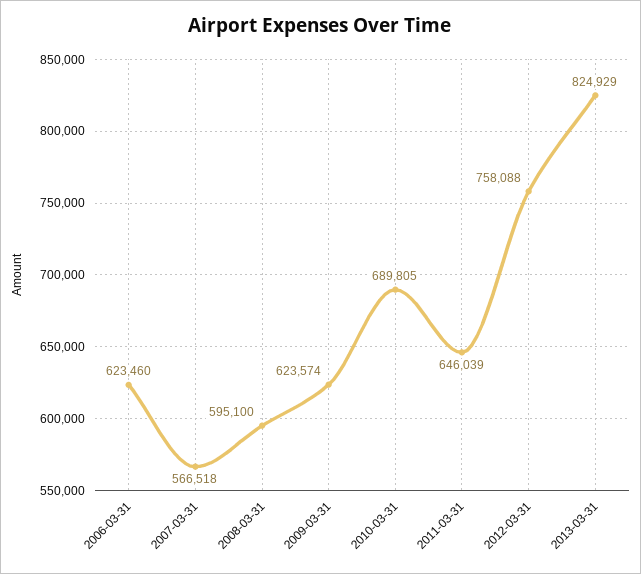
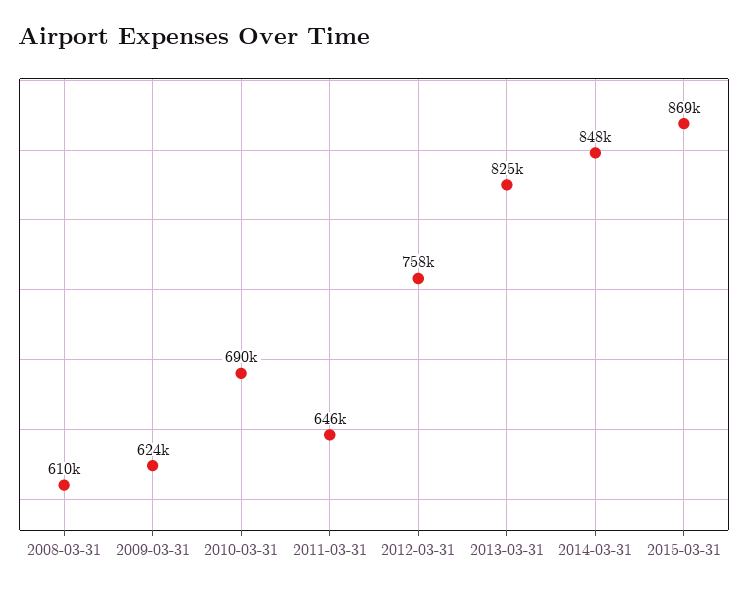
2006-03-31: 623460 -> none
2007-03-31: 566518 -> none
2008-03-31: 595100 -> 610000
2014-03-31: none -> 848000
2015-03-31: none -> 869000

